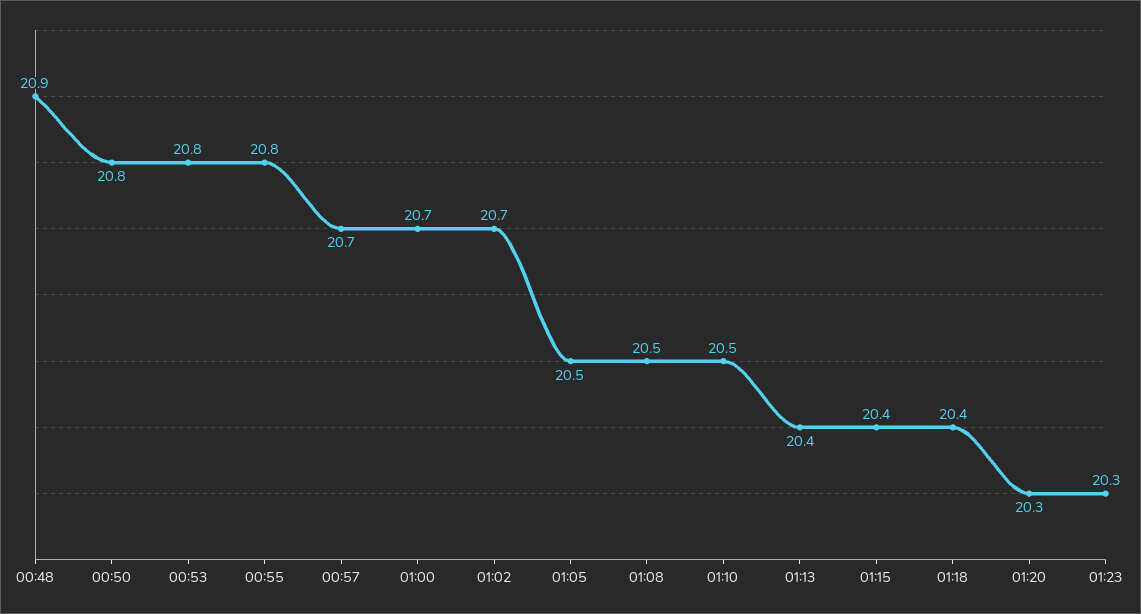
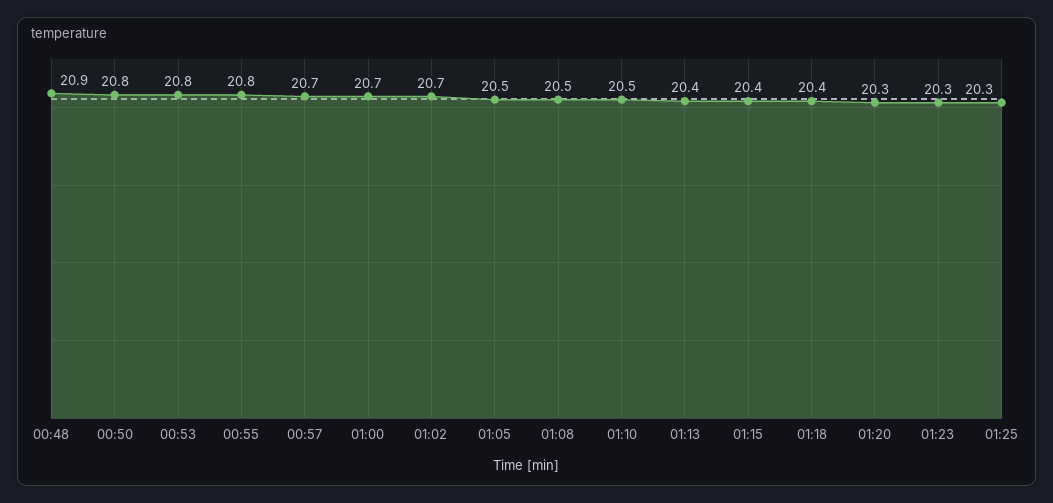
01:25: none -> 20.3

